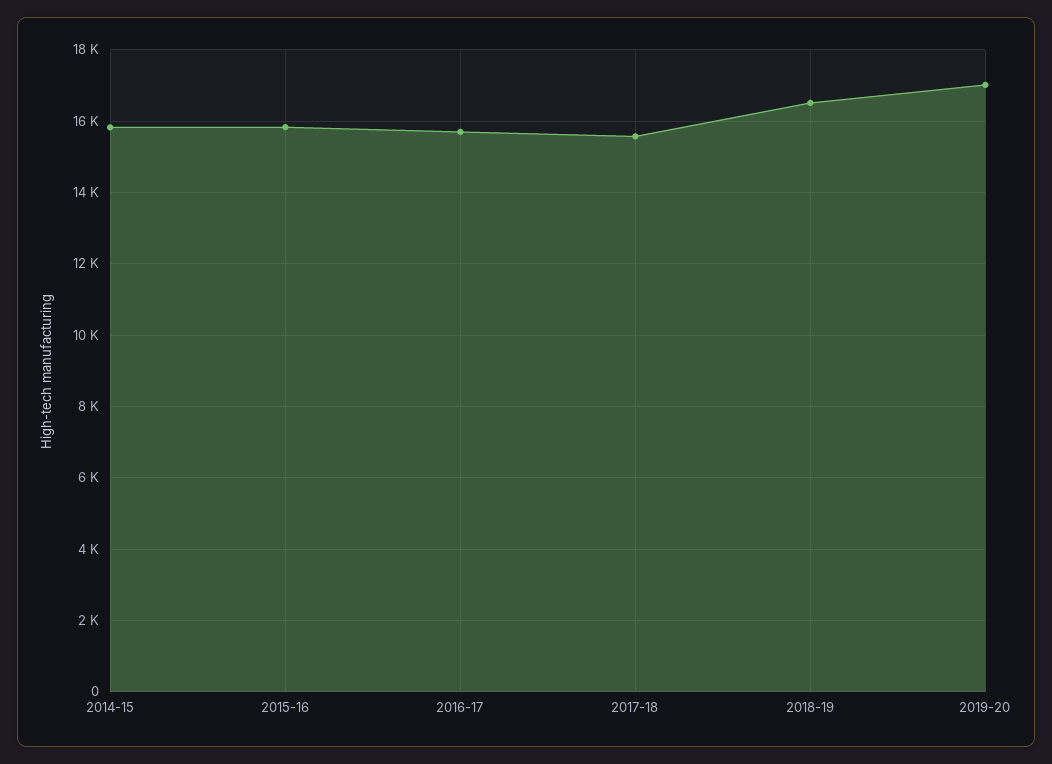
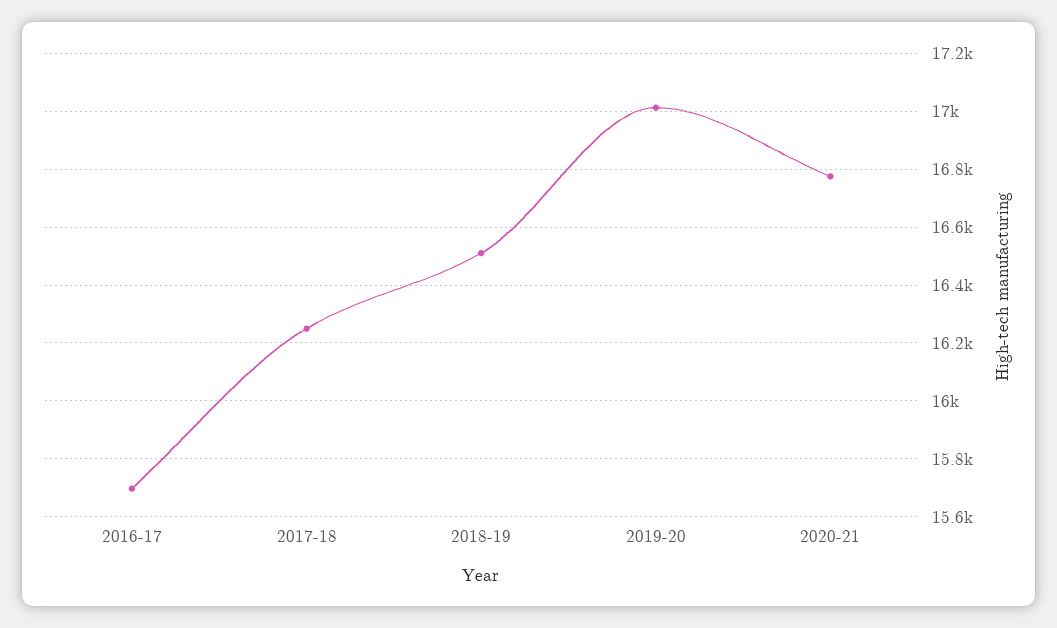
2014-15: 15800 -> none
2015-16: 15800 -> none
2017-18: 15600 -> 16250
2020-21: none -> 16775

